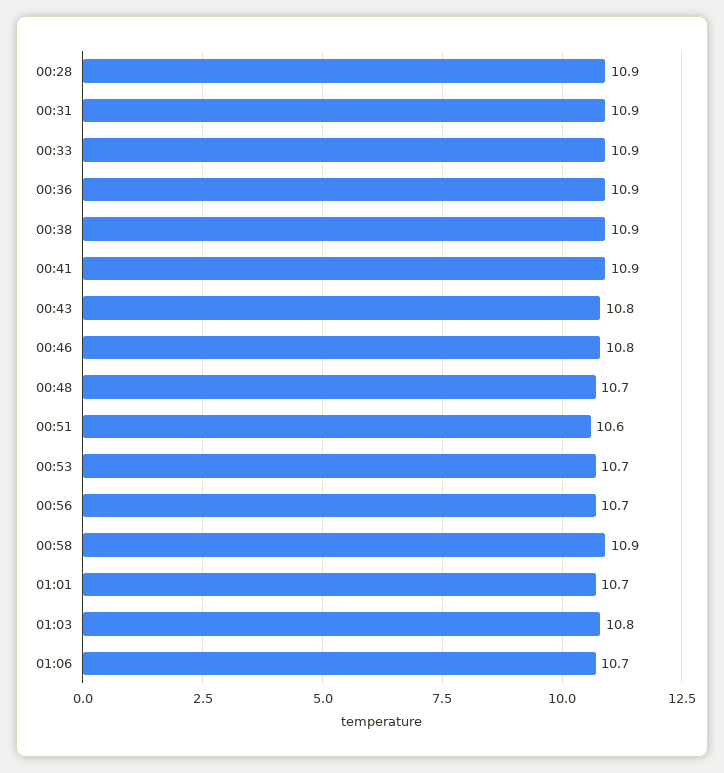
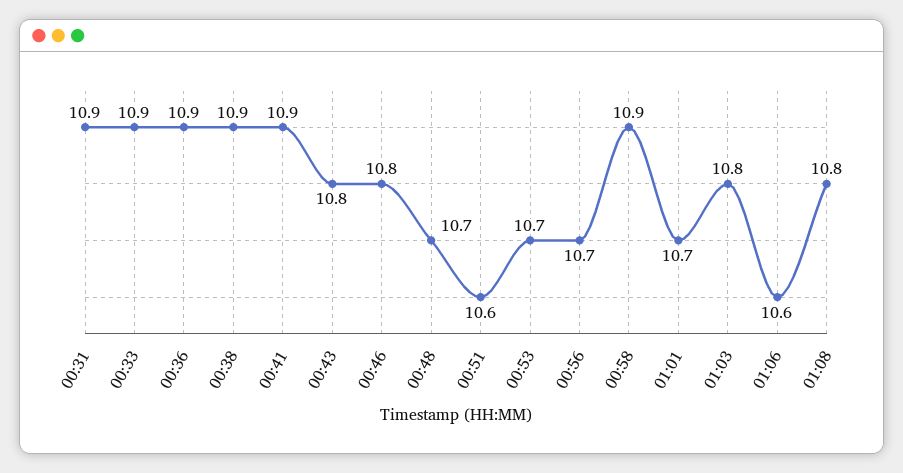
00:28: 10.9 -> none
01:06: 10.7 -> 10.6
01:08: none -> 10.8

